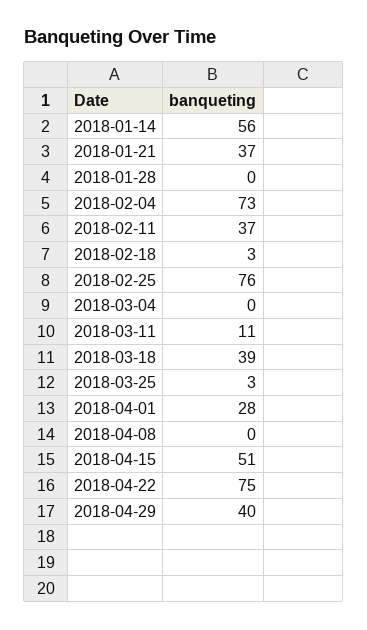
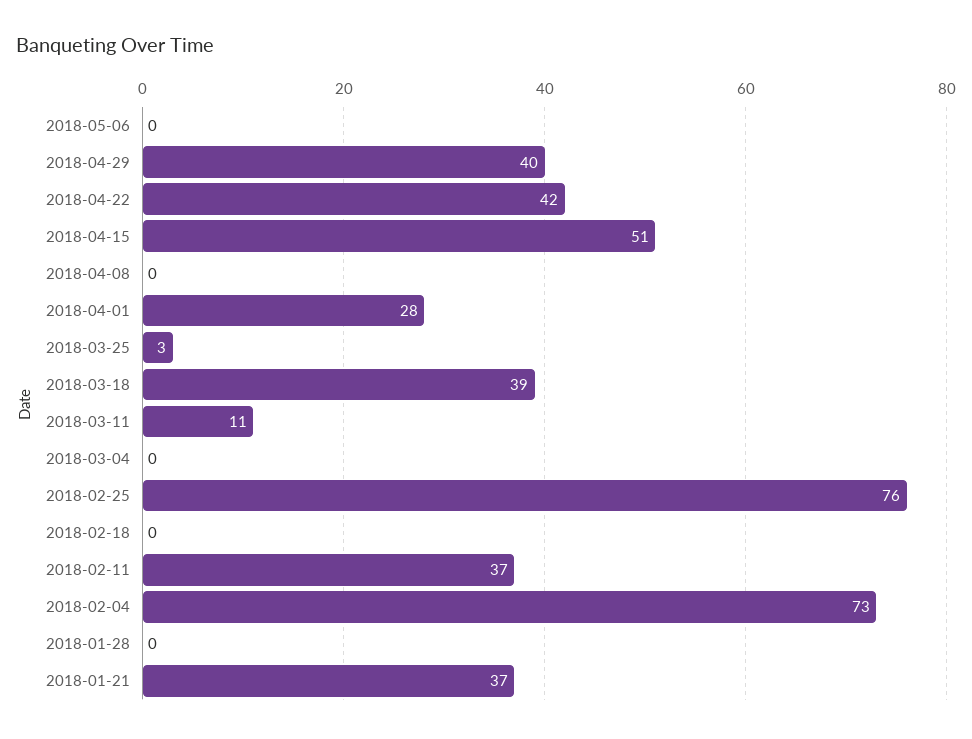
2018-01-14: 56 -> none
2018-02-18: 3 -> 0
2018-04-22: 75 -> 42
2018-05-06: none -> 0

